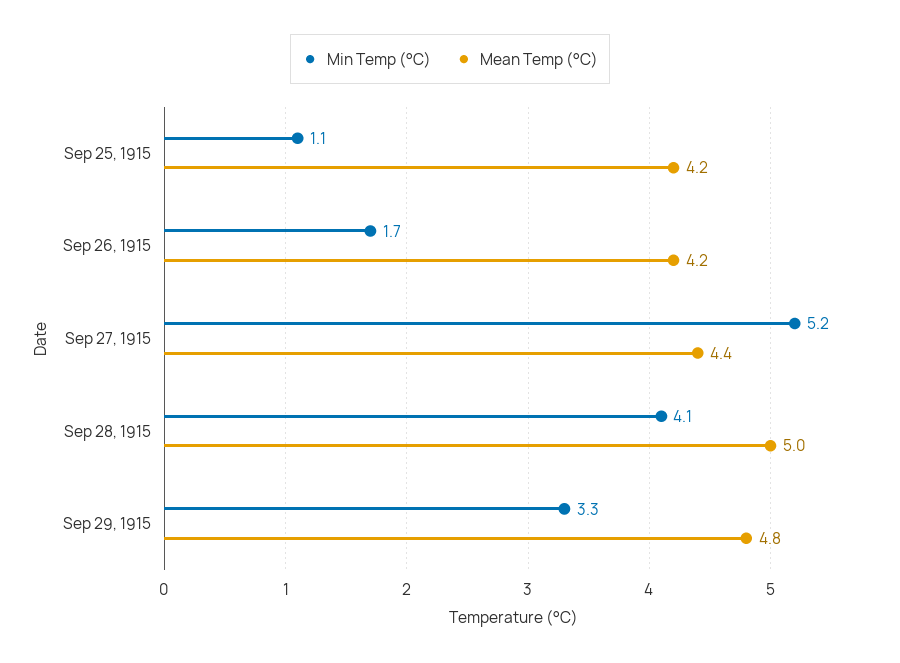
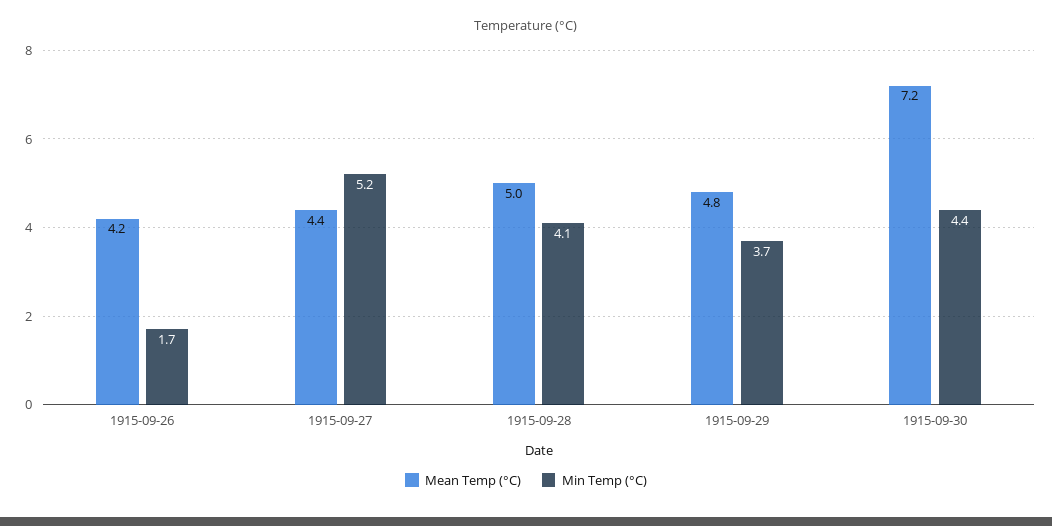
Min Temp (°C), Sep 25, 1915: 1.1 -> none
Mean Temp (°C), Sep 25, 1915: 4.2 -> none
Min Temp (°C), Sep 29, 1915: 3.3 -> 3.7
Mean Temp (°C), 1915-09-30: none -> 7.2
Min Temp (°C), 1915-09-30: none -> 4.4

